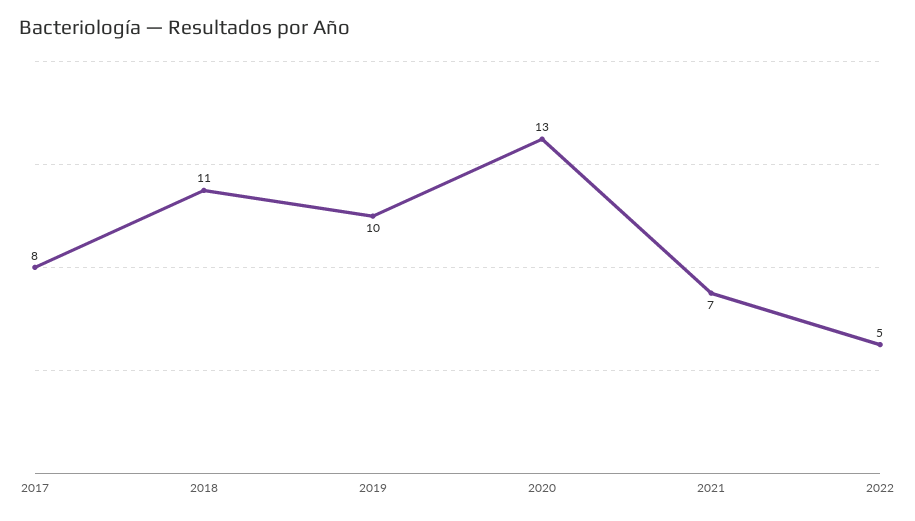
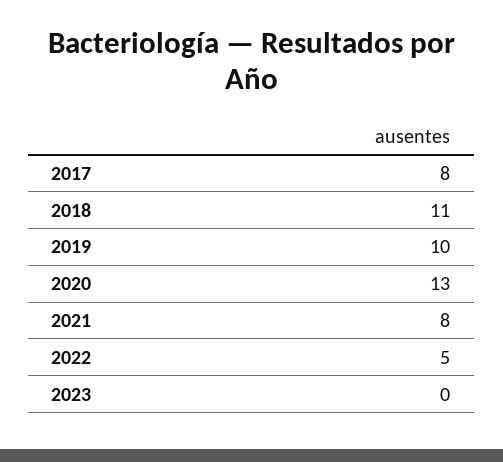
2021: 7 -> 8
2023: none -> 0

